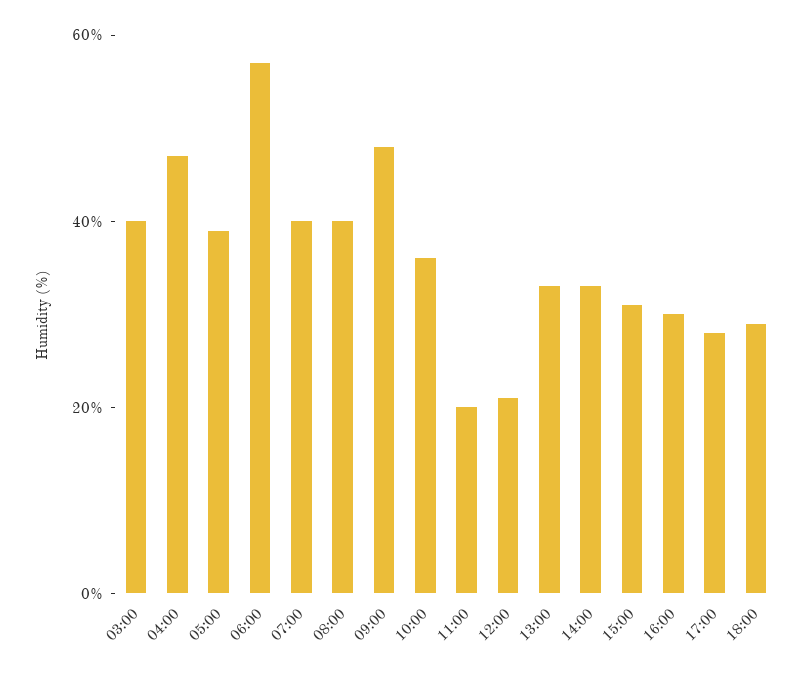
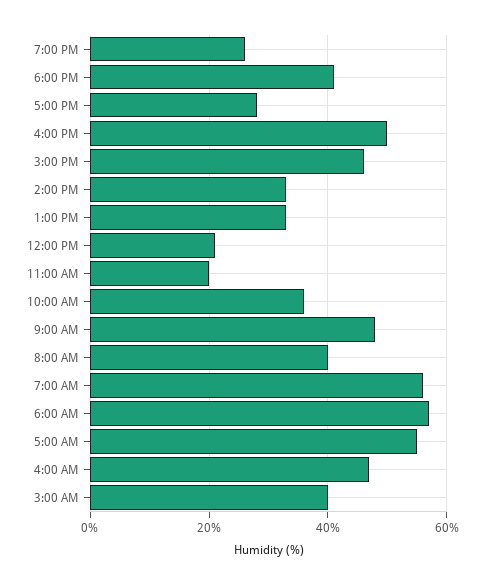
05:00: 40 -> 55
07:00: 40 -> 55
15:00: 30 -> 45
16:00: 30 -> 50
18:00: 30 -> 40
7:00 PM: none -> 25

